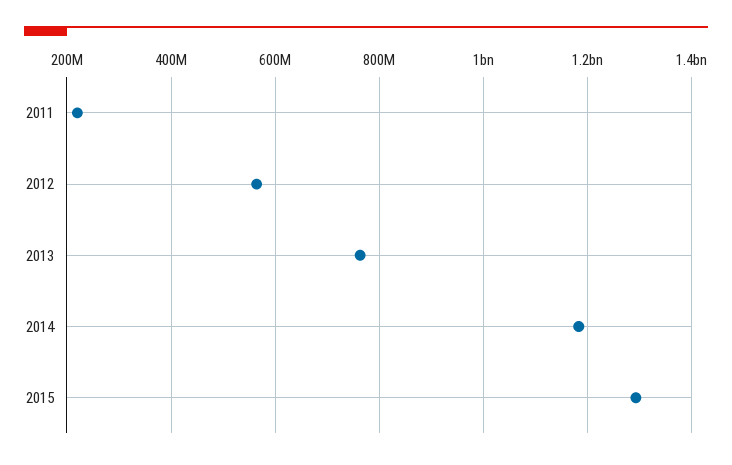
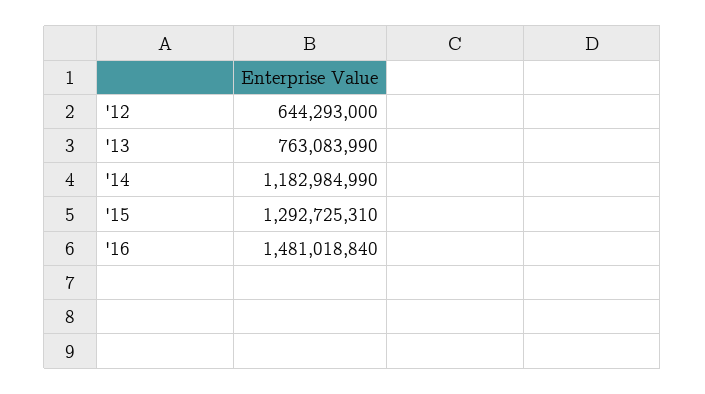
2011: 220000000 -> none
2012: 560000000 -> 644293000
'16: none -> 1481018840

